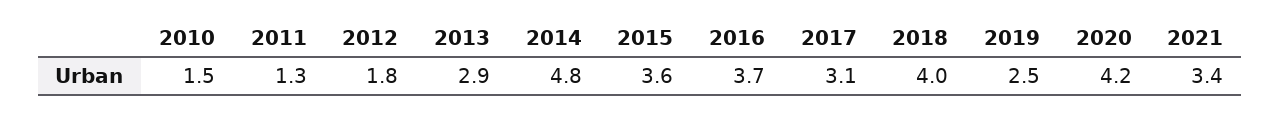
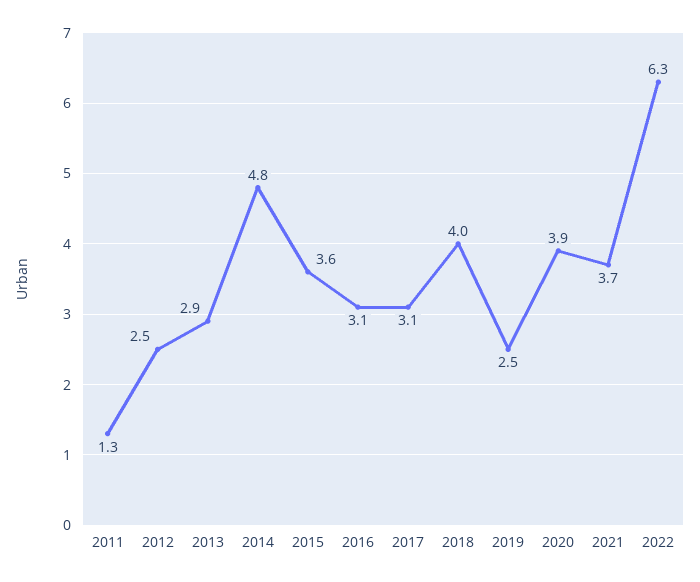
2010: 1.5 -> none
2012: 1.8 -> 2.5
2016: 3.7 -> 3.1
2020: 4.2 -> 3.9
2021: 3.4 -> 3.7
2022: none -> 6.3

